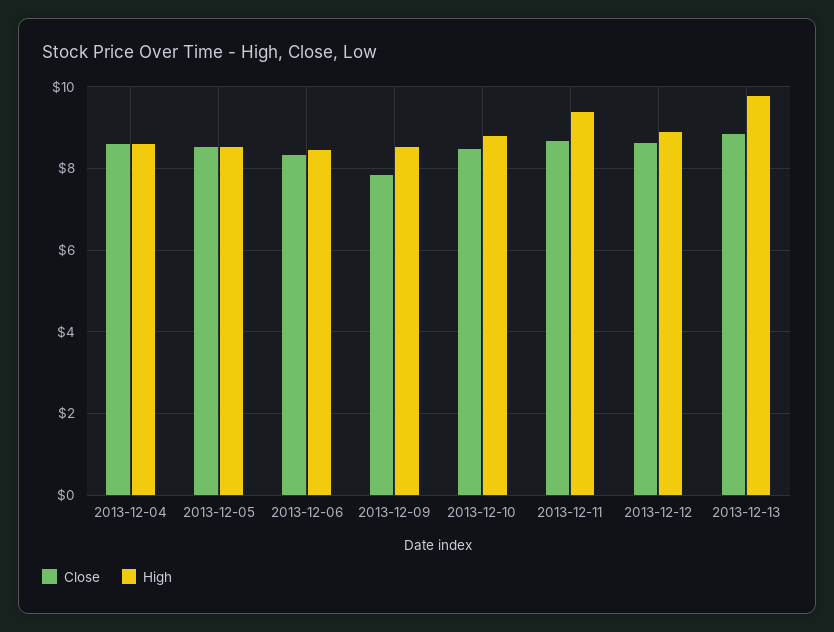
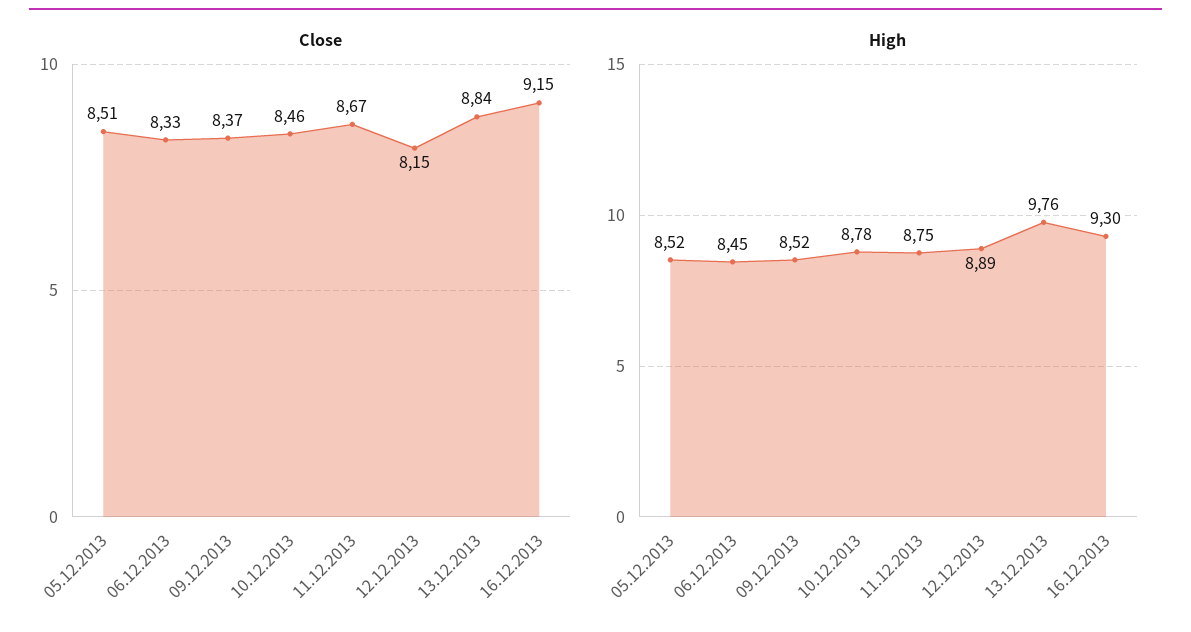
Close, 2013-12-04: 8.6 -> none
High, 2013-12-04: 8.6 -> none
Close, 2013-12-09: 7.8 -> 8.37
High, 2013-12-11: 9.4 -> 8.75
Close, 2013-12-12: 8.6 -> 8.15
Close, 16.12.2013: none -> 9.15
High, 16.12.2013: none -> 9.3

